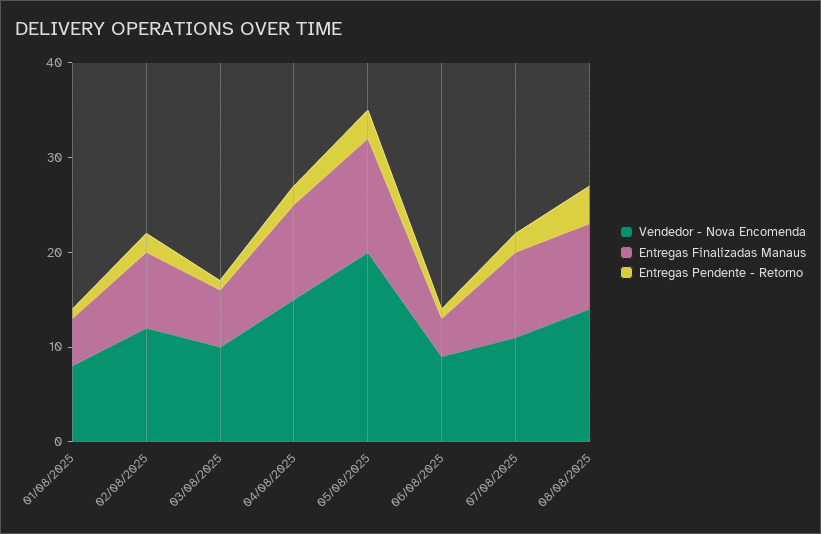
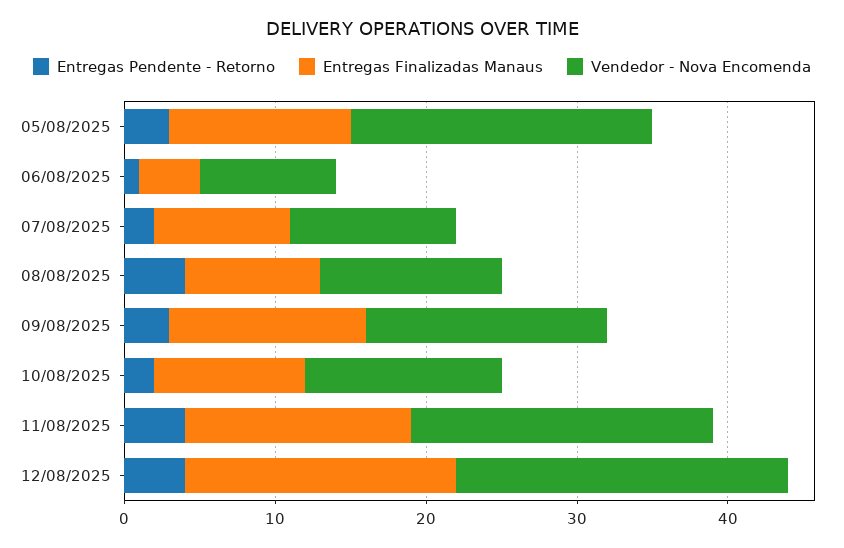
Vendedor - Nova Encomenda, 01/08/2025: 8 -> none
Entregas Finalizadas Manaus, 01/08/2025: 5 -> none
Entregas Pendente - Retorno, 01/08/2025: 1 -> none
Vendedor - Nova Encomenda, 02/08/2025: 12 -> none
Entregas Finalizadas Manaus, 02/08/2025: 8 -> none
Entregas Pendente - Retorno, 02/08/2025: 2 -> none
Vendedor - Nova Encomenda, 03/08/2025: 10 -> none
Entregas Finalizadas Manaus, 03/08/2025: 6 -> none
Entregas Pendente - Retorno, 03/08/2025: 1 -> none
Vendedor - Nova Encomenda, 04/08/2025: 15 -> none
Entregas Finalizadas Manaus, 04/08/2025: 10 -> none
Entregas Pendente - Retorno, 04/08/2025: 2 -> none
Vendedor - Nova Encomenda, 08/08/2025: 14 -> 12
Entregas Pendente - Retorno, 09/08/2025: none -> 3
Entregas Finalizadas Manaus, 09/08/2025: none -> 13
Vendedor - Nova Encomenda, 09/08/2025: none -> 16
Entregas Pendente - Retorno, 10/08/2025: none -> 2
Entregas Finalizadas Manaus, 10/08/2025: none -> 10
Vendedor - Nova Encomenda, 10/08/2025: none -> 13
Entregas Pendente - Retorno, 11/08/2025: none -> 4
Entregas Finalizadas Manaus, 11/08/2025: none -> 15
Vendedor - Nova Encomenda, 11/08/2025: none -> 20
Entregas Pendente - Retorno, 12/08/2025: none -> 4
Entregas Finalizadas Manaus, 12/08/2025: none -> 18
Vendedor - Nova Encomenda, 12/08/2025: none -> 22

